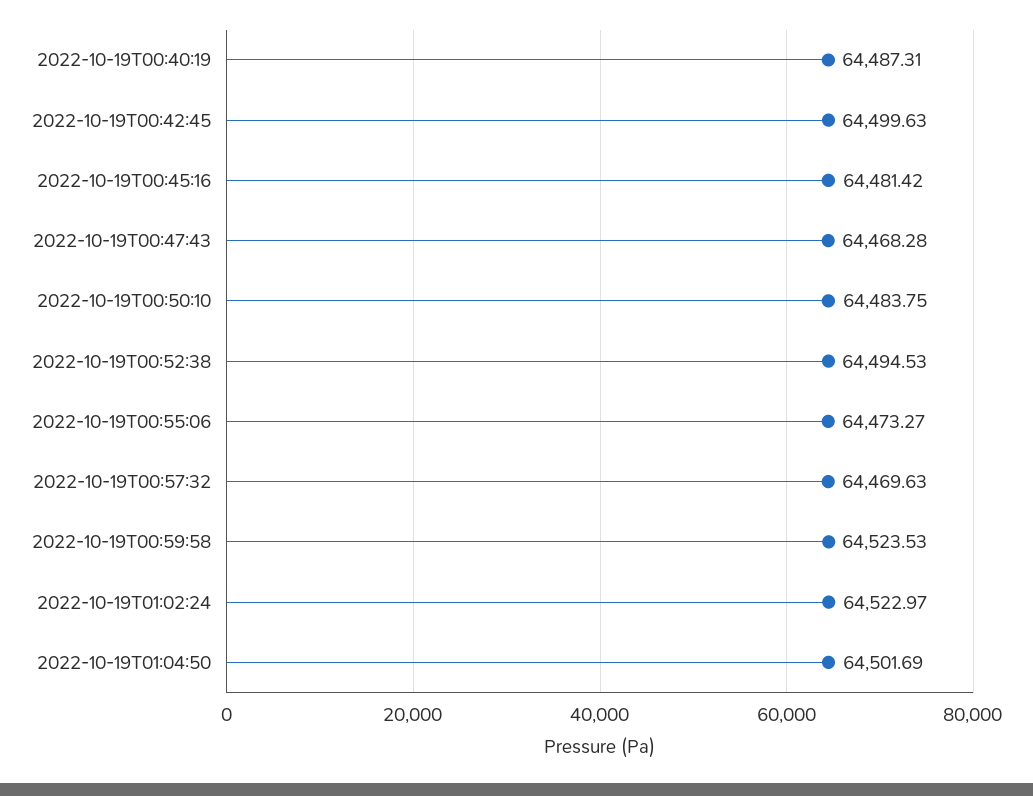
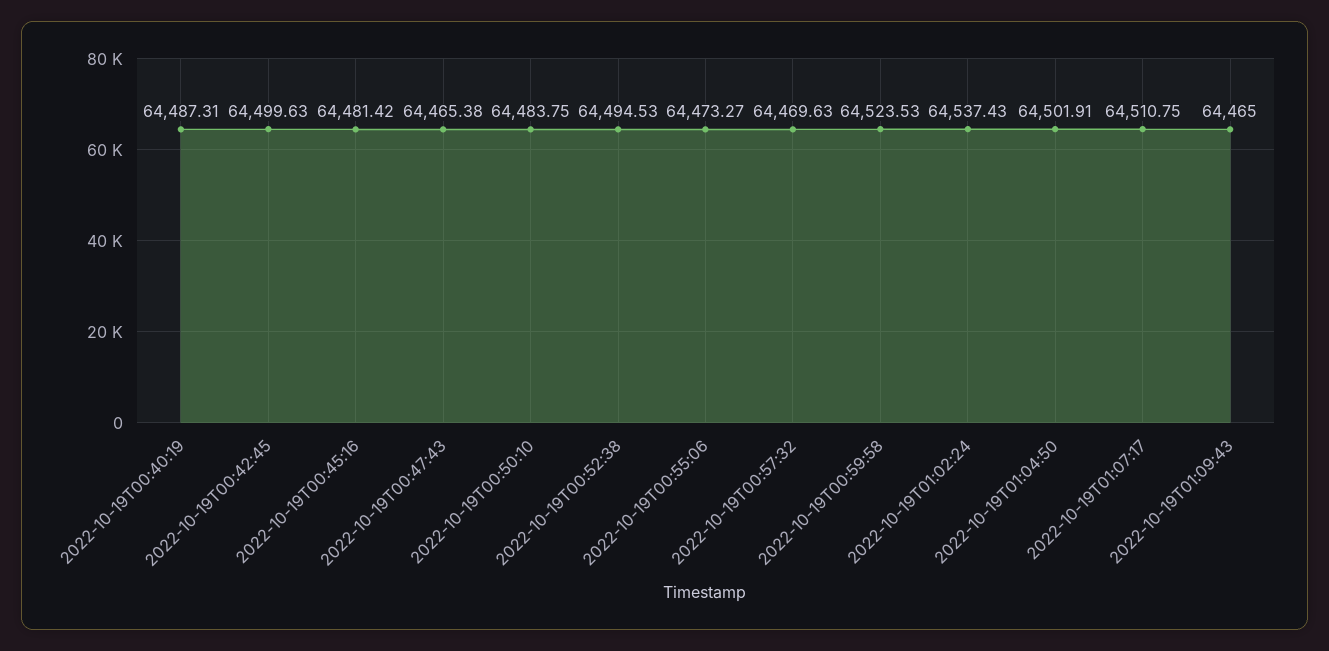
2022-10-19T00:47:43: 64468.28 -> 64465.38
2022-10-19T01:02:24: 64522.97 -> 64537.43
2022-10-19T01:04:50: 64501.69 -> 64501.91
2022-10-19T01:07:17: none -> 64510.75
2022-10-19T01:09:43: none -> 64465

